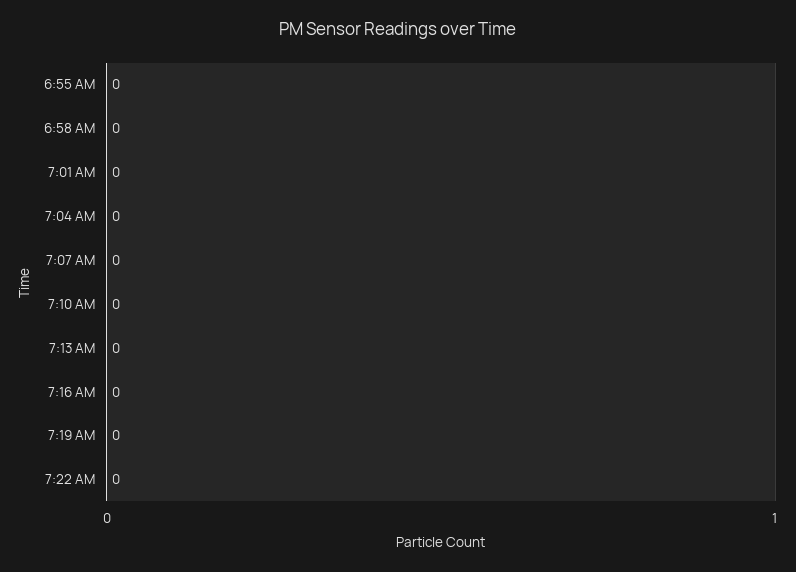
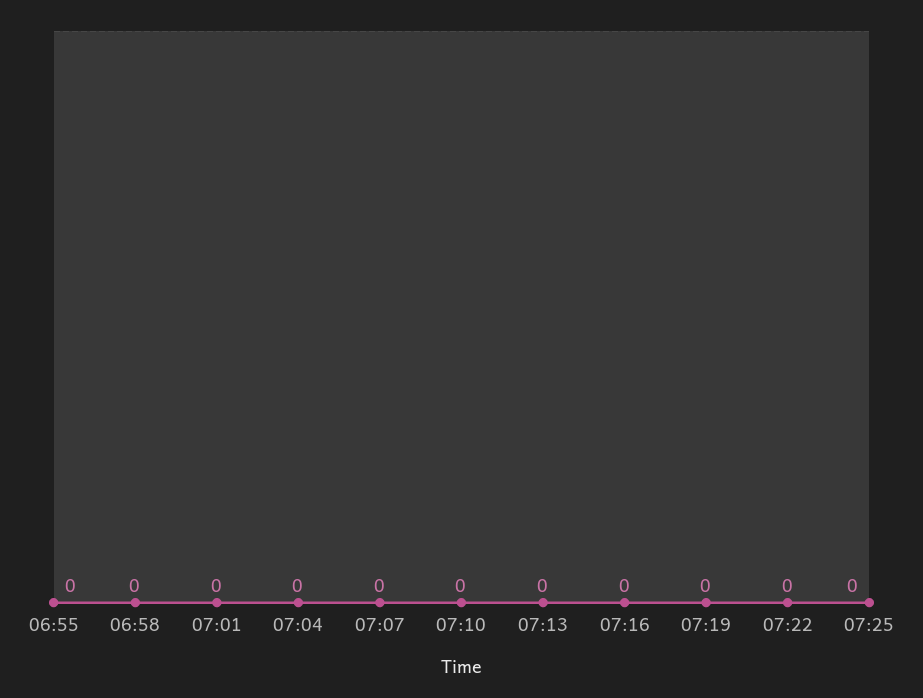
07:25: none -> 0

